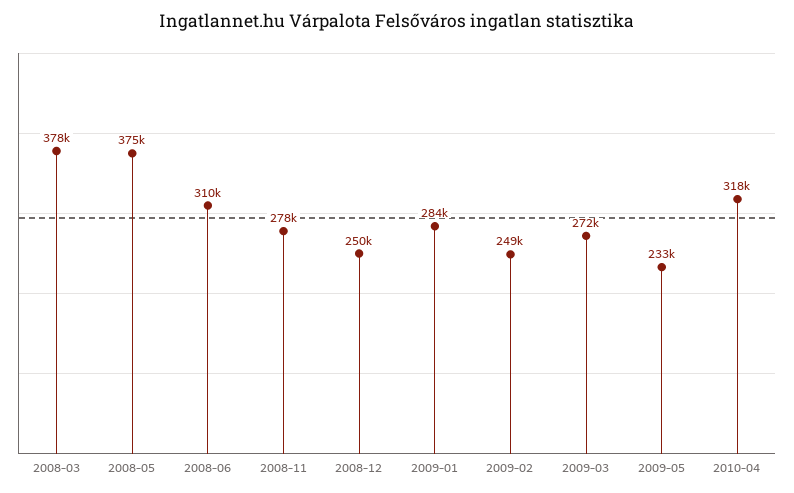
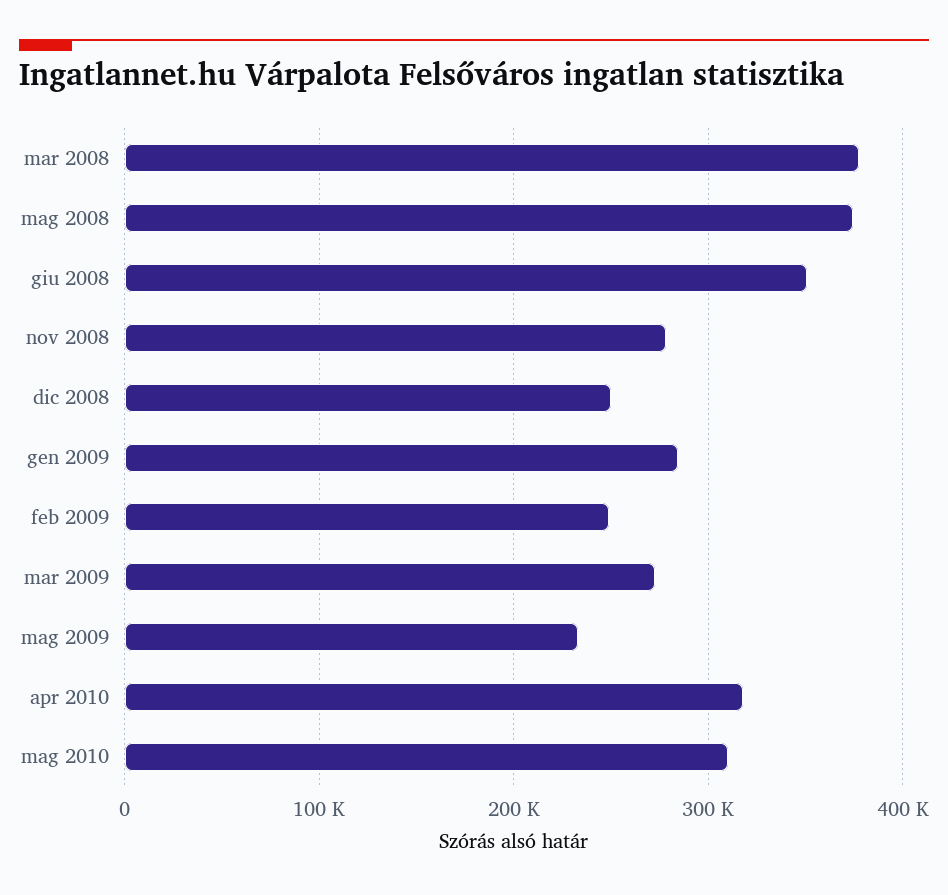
2008-06: 310000 -> 350000
mag 2010: none -> 310000

